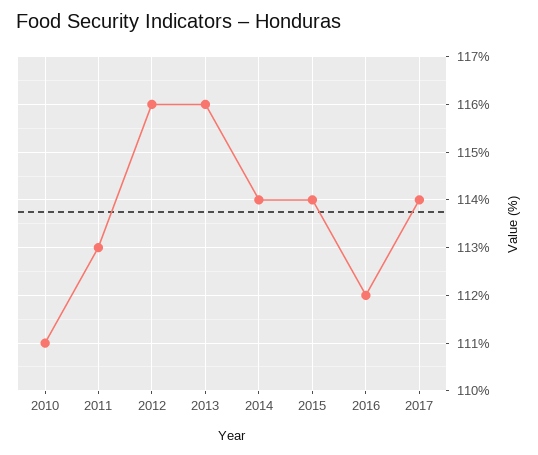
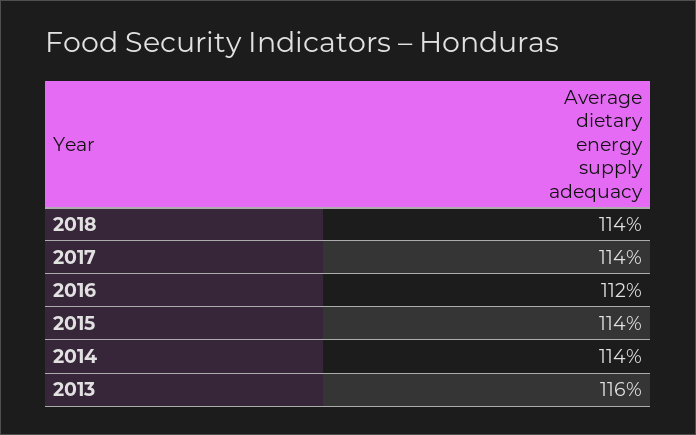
2010: 111 -> none
2011: 113 -> none
2012: 116 -> none
2018: none -> 114

